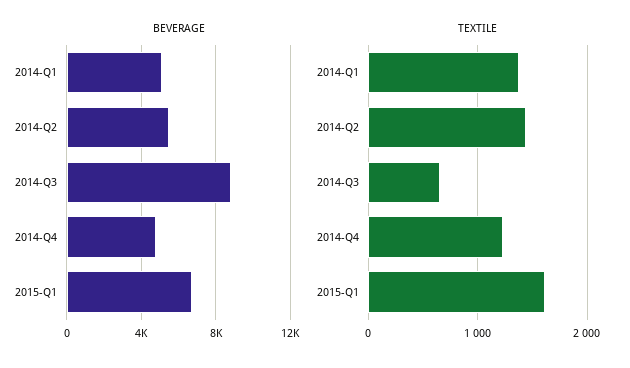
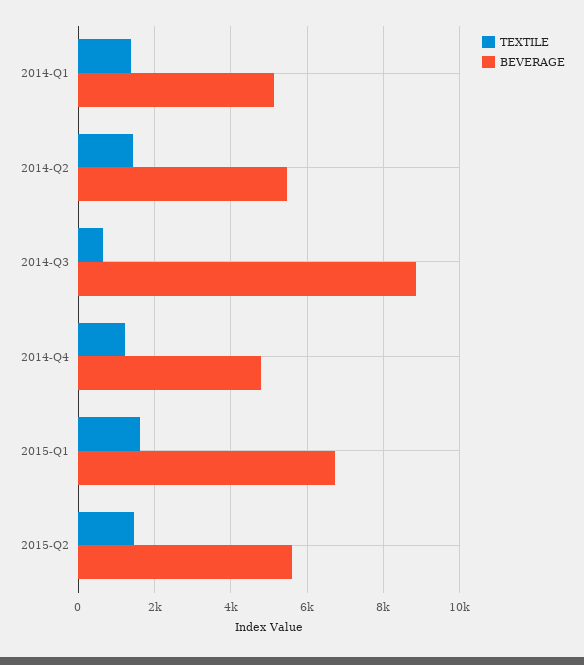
TEXTILE, 2015-Q2: none -> 1400
BEVERAGE, 2015-Q2: none -> 5600

